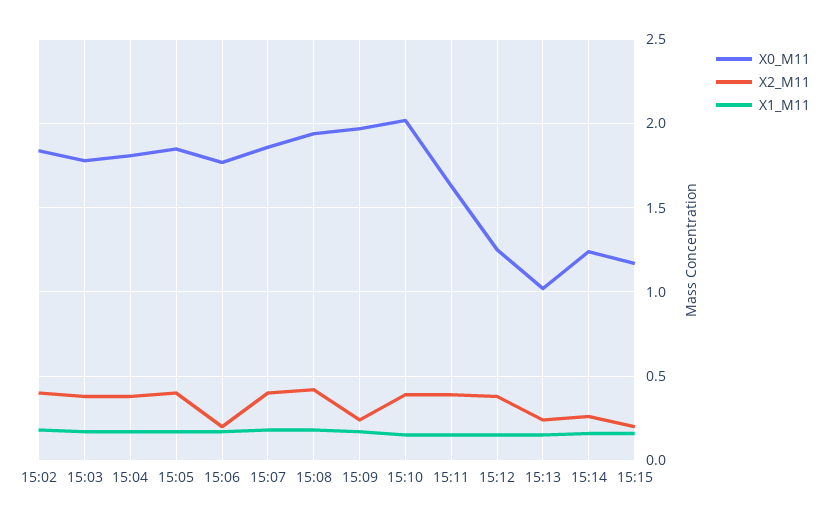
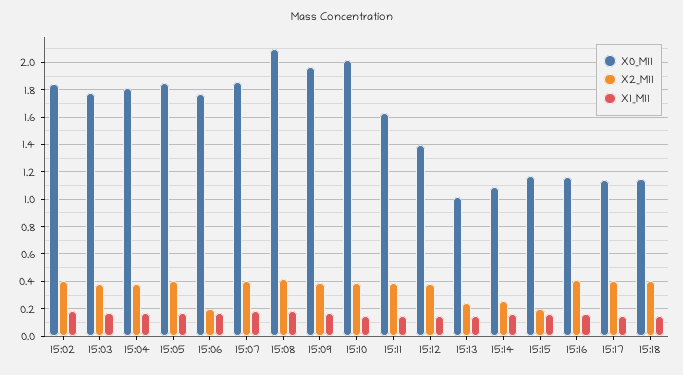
X0_M11, 15:08: 1.95 -> 2.1
X2_M11, 15:09: 0.25 -> 0.4
X0_M11, 15:12: 1.25 -> 1.4
X0_M11, 15:14: 1.25 -> 1.1
X0_M11, 15:16: none -> 1.15
X2_M11, 15:16: none -> 0.4
X1_M11, 15:16: none -> 0.15
X0_M11, 15:17: none -> 1.15
X2_M11, 15:17: none -> 0.4
X1_M11, 15:17: none -> 0.15
X0_M11, 15:18: none -> 1.15
X2_M11, 15:18: none -> 0.4
X1_M11, 15:18: none -> 0.15

